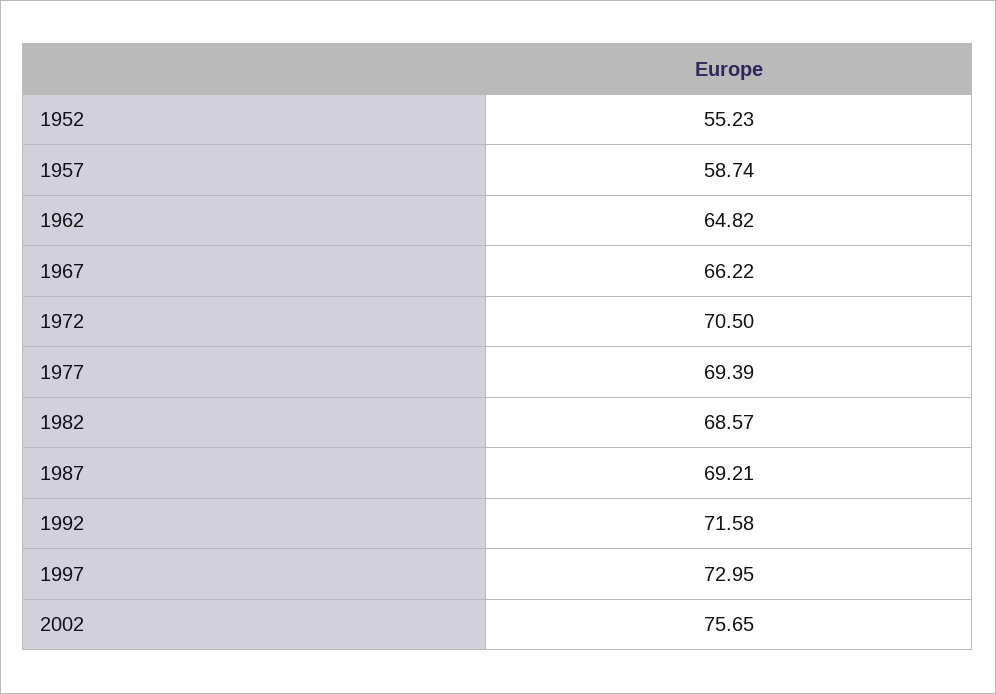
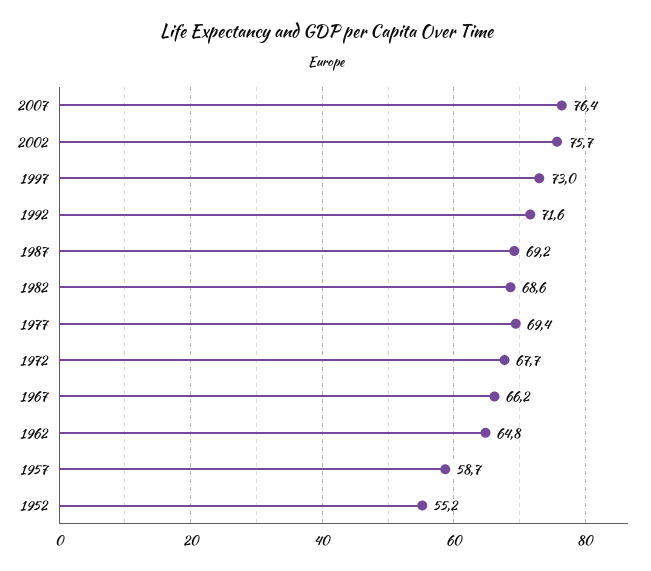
1972: 70.5 -> 67.7
2007: none -> 76.4

